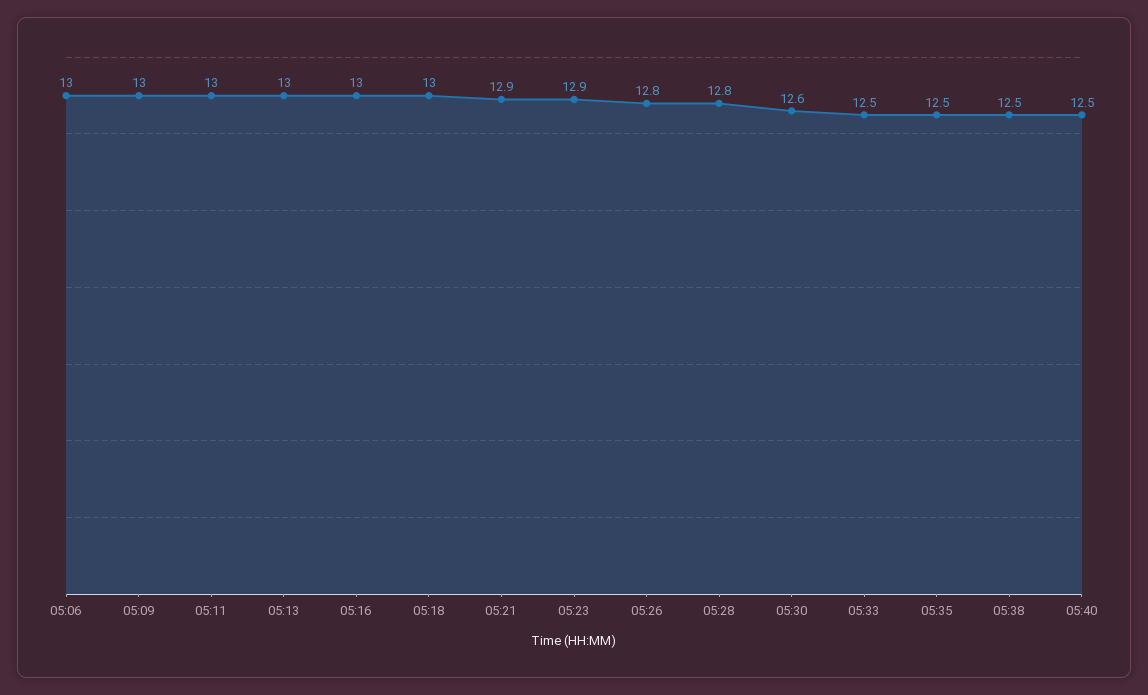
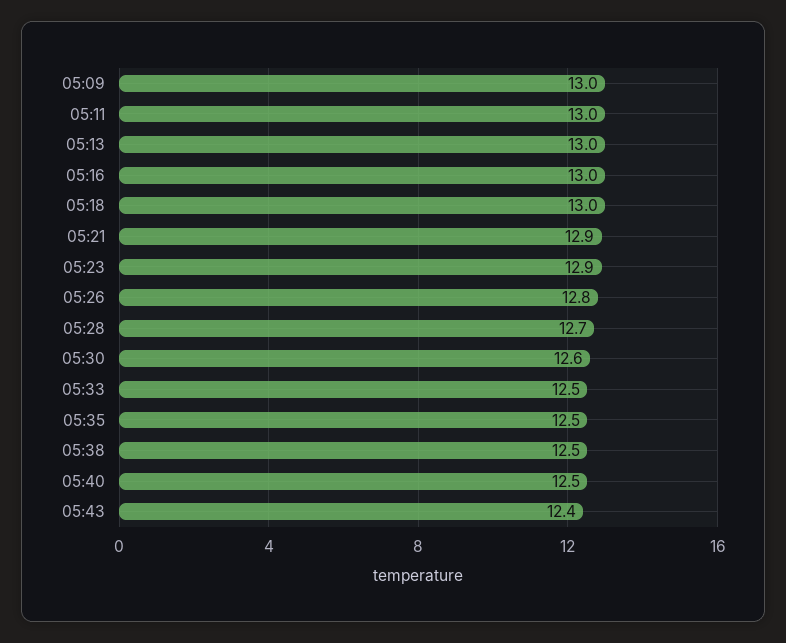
05:06: 13 -> none
05:28: 12.8 -> 12.7
05:43: none -> 12.4

